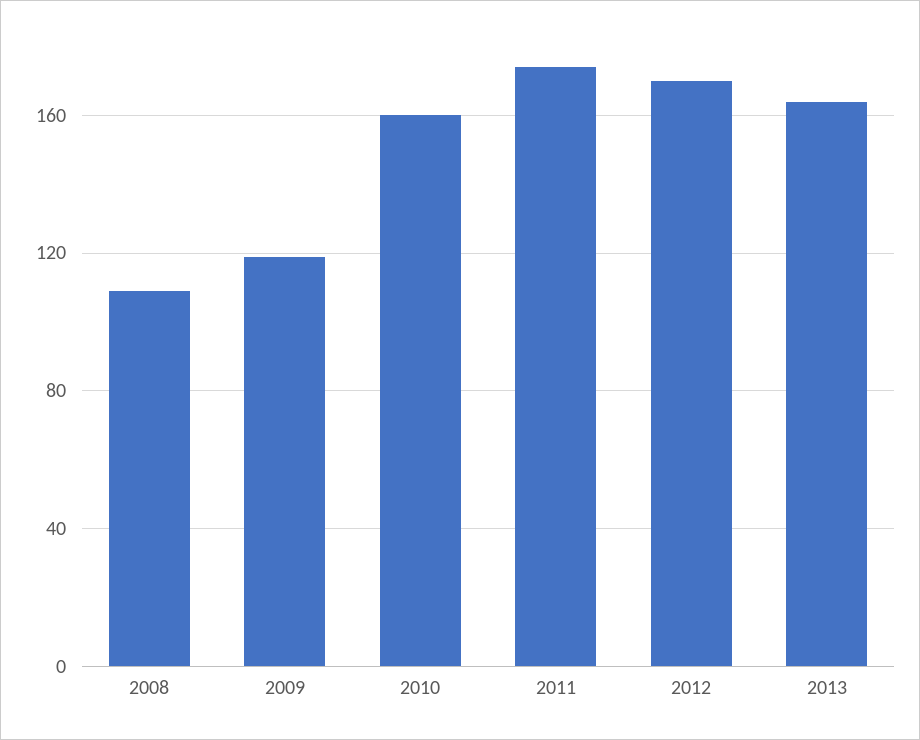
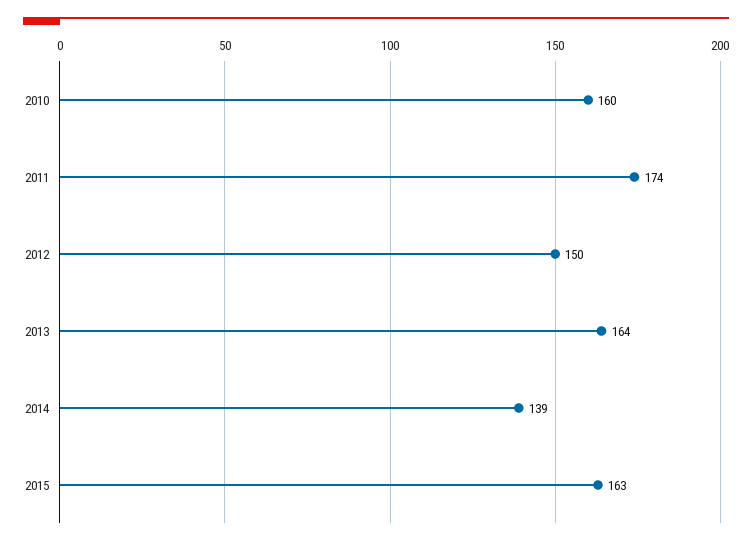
2008: 110 -> none
2009: 120 -> none
2012: 170 -> 150
2014: none -> 139
2015: none -> 163

